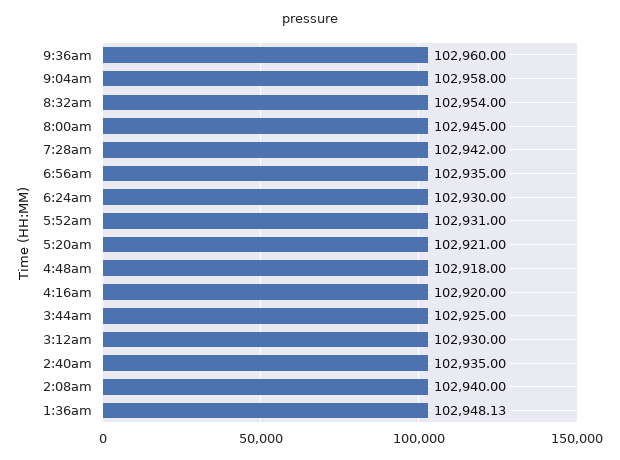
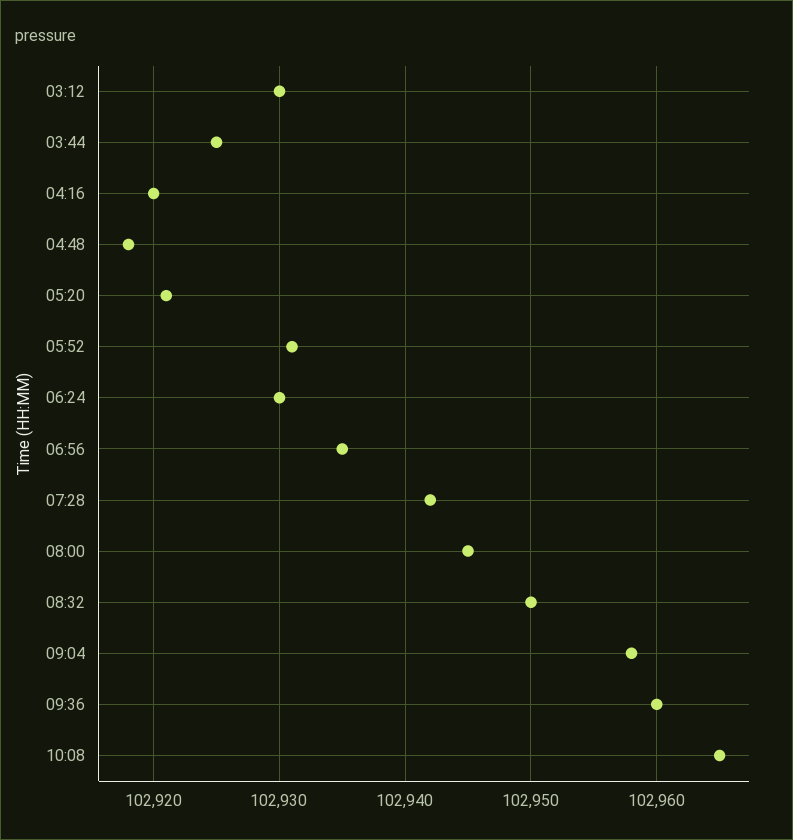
8:32am: 102954 -> 102950
2:40am: 102935 -> none
2:08am: 102940 -> none
1:36am: 102948.13 -> none
10:08: none -> 102965

